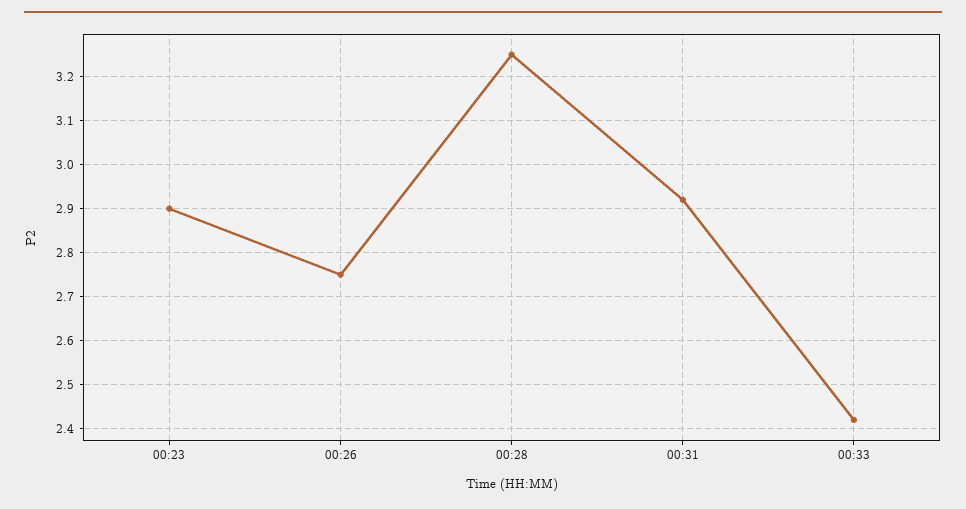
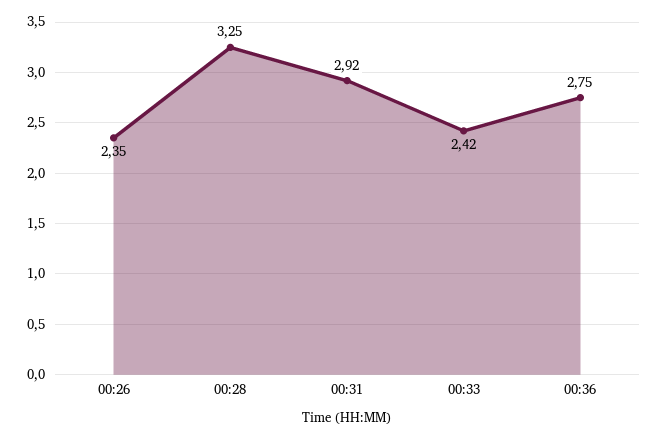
00:23: 2.9 -> none
00:26: 2.75 -> 2.35
00:36: none -> 2.75

